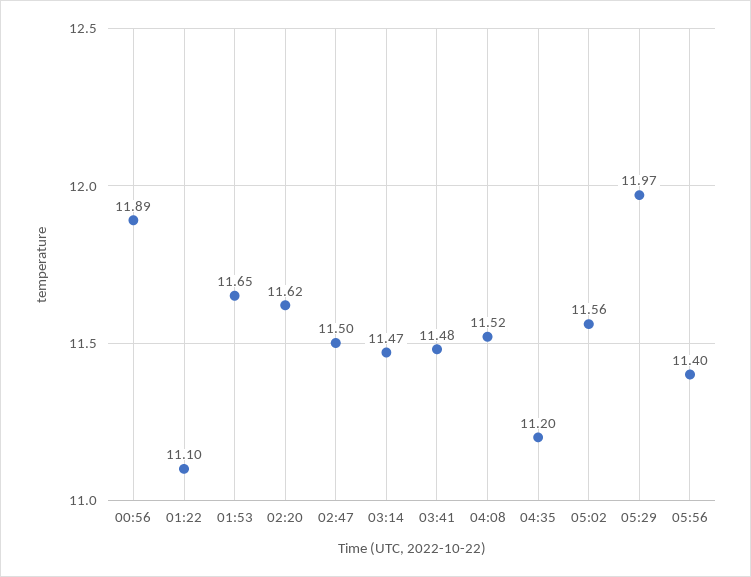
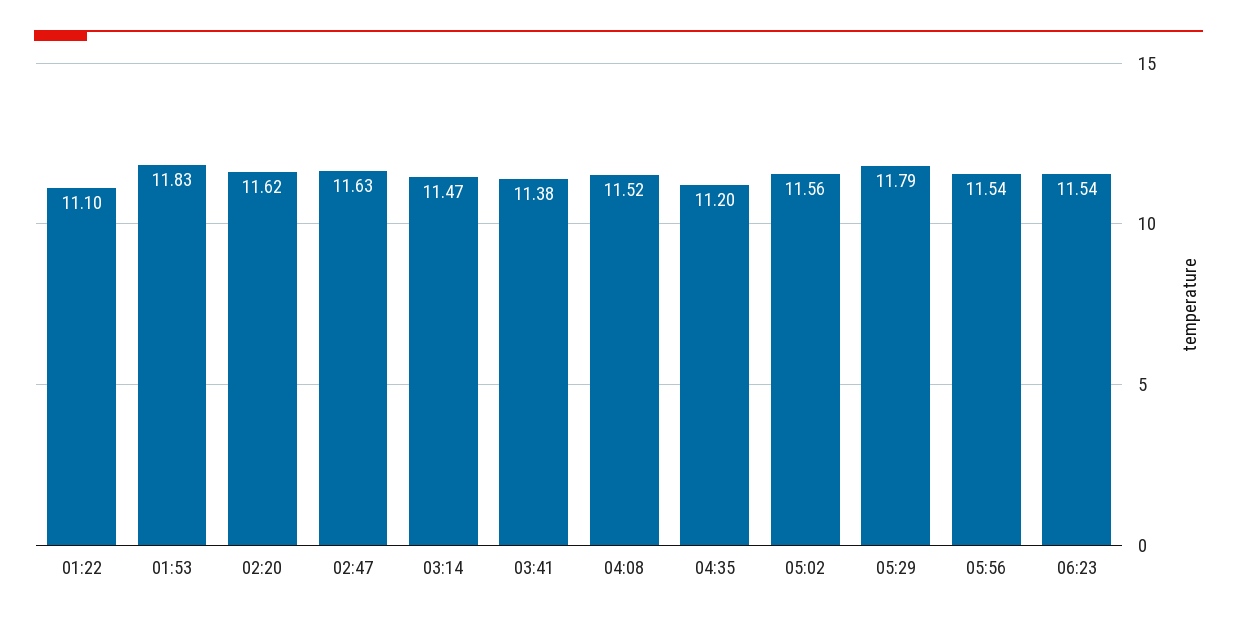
00:56: 11.89 -> none
01:53: 11.65 -> 11.83
02:47: 11.5 -> 11.63
03:41: 11.48 -> 11.38
05:29: 11.97 -> 11.79
05:56: 11.4 -> 11.54
06:23: none -> 11.54

